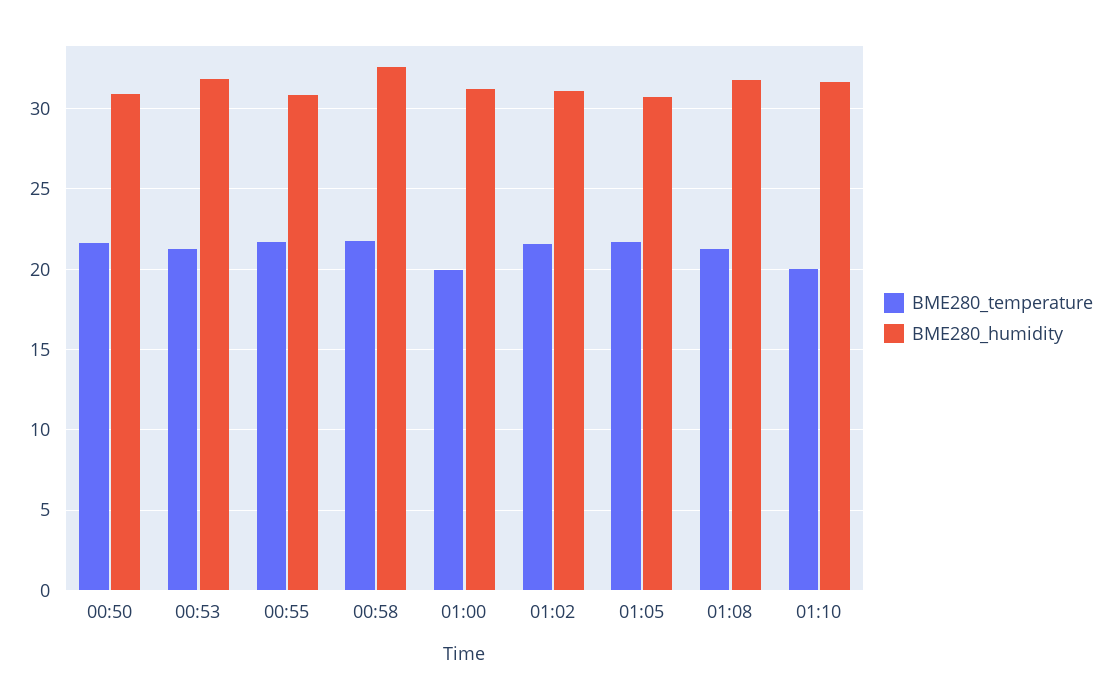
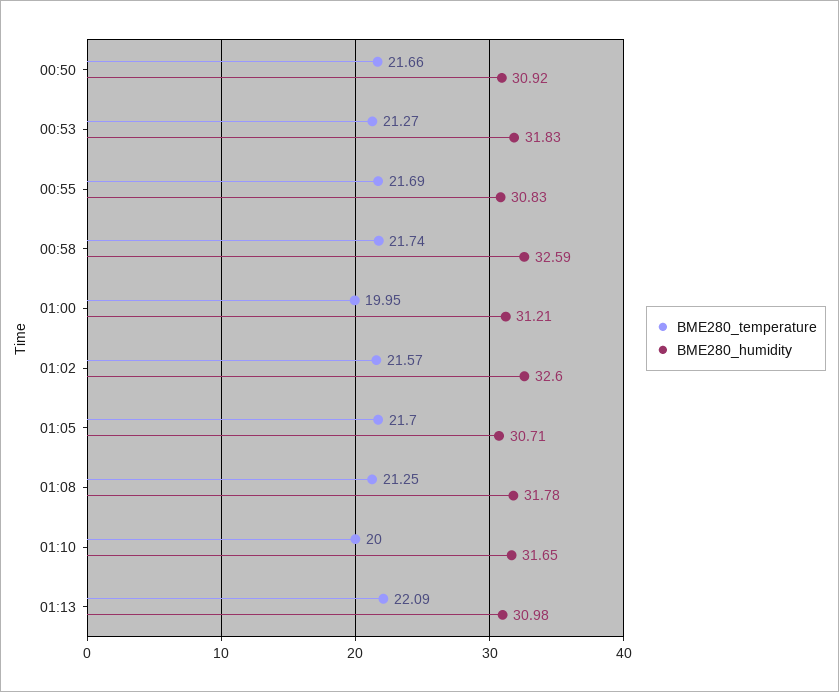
BME280_humidity, 01:02: 31 -> 32.6
BME280_temperature, 01:13: none -> 22.09
BME280_humidity, 01:13: none -> 30.98

